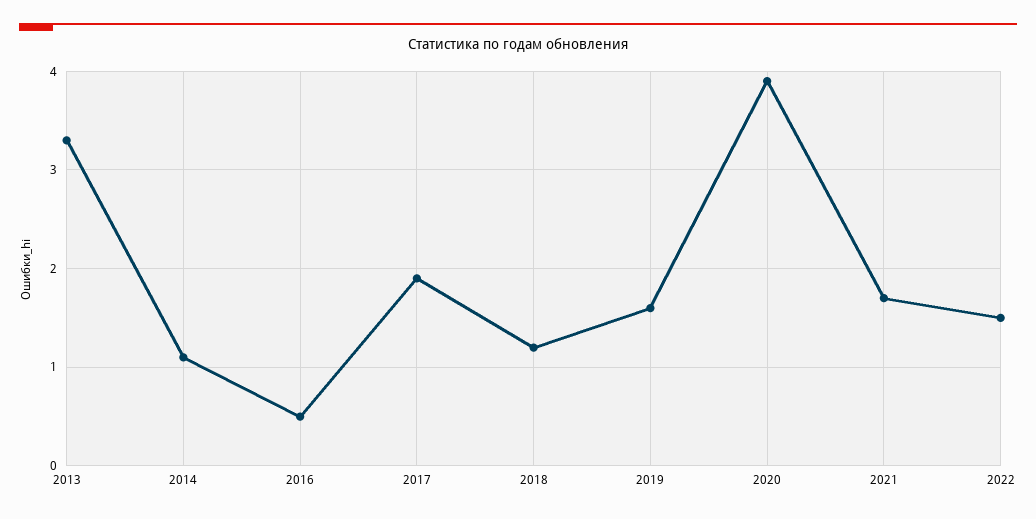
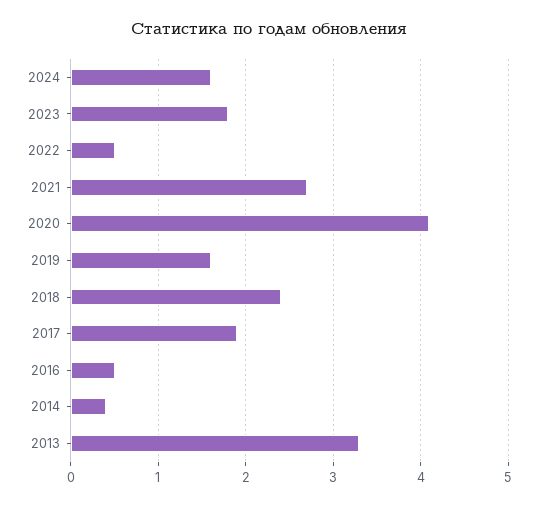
2014: 1.1 -> 0.4
2018: 1.2 -> 2.4
2020: 3.9 -> 4.1
2021: 1.7 -> 2.7
2022: 1.5 -> 0.5
2024: none -> 1.6
2023: none -> 1.8

